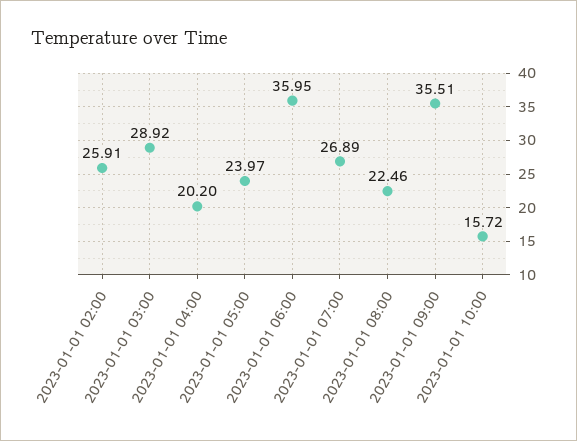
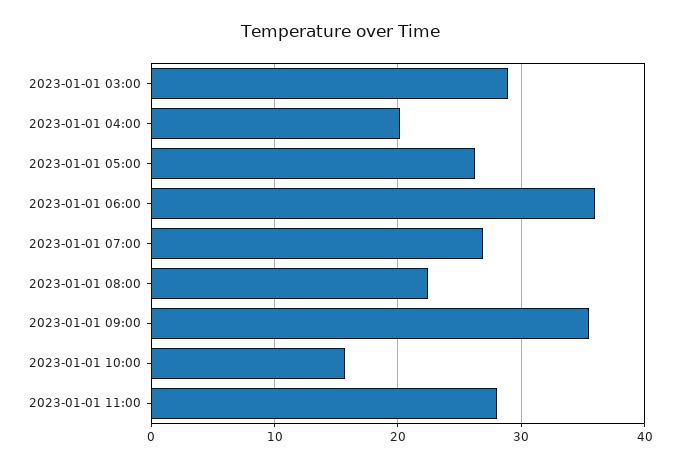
2023-01-01 02:00: 25.91 -> none
2023-01-01 05:00: 23.97 -> 26
2023-01-01 11:00: none -> 28

